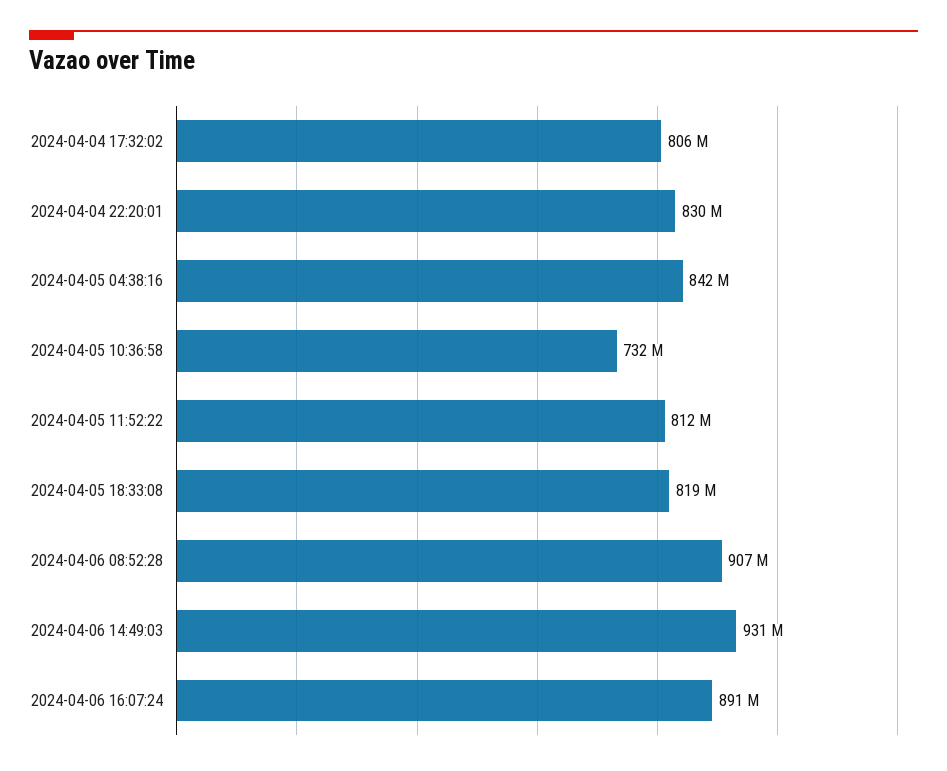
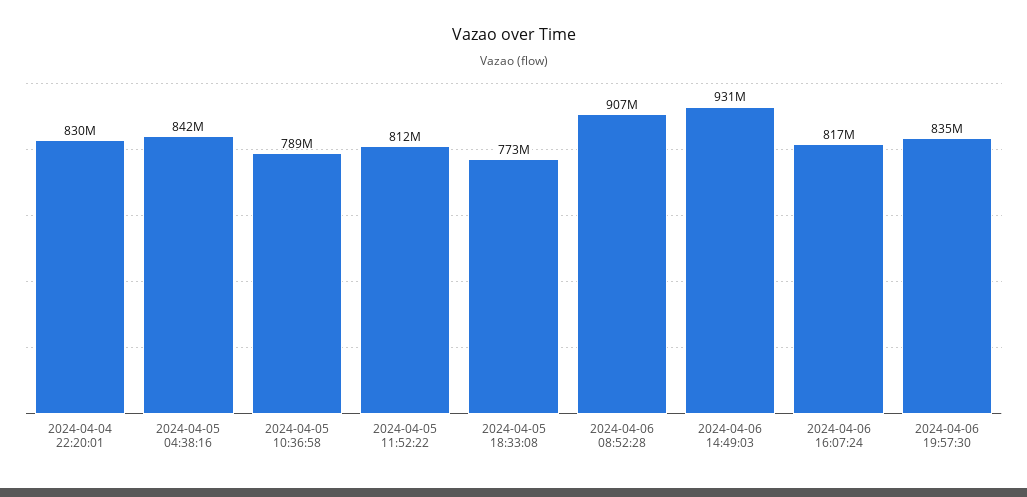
2024-04-04 17:32:02: 806000000 -> none
2024-04-05 10:36:58: 732000000 -> 789000000
2024-04-05 18:33:08: 819000000 -> 773000000
2024-04-06 16:07:24: 891000000 -> 817000000
2024-04-06 19:57:30: none -> 835000000

